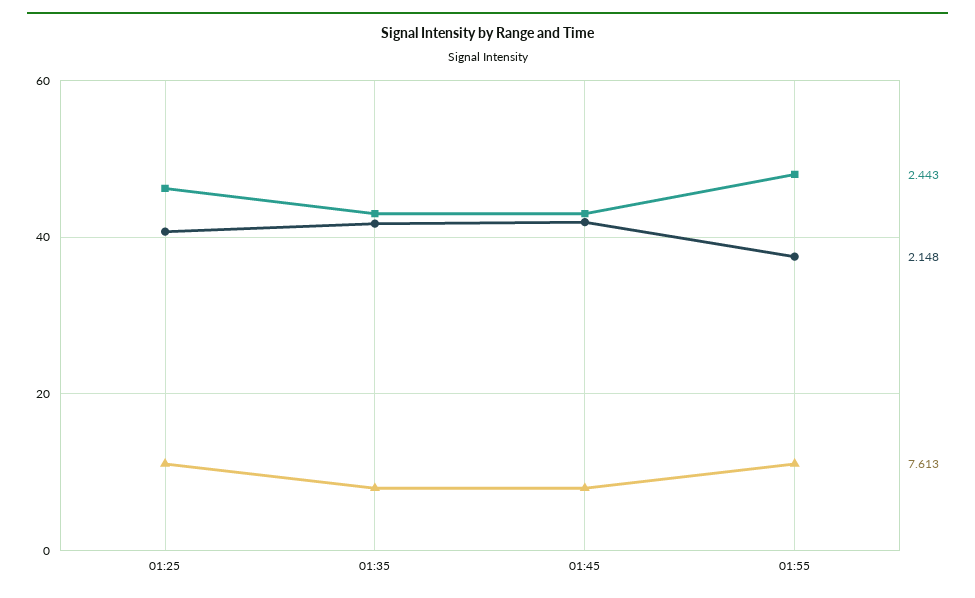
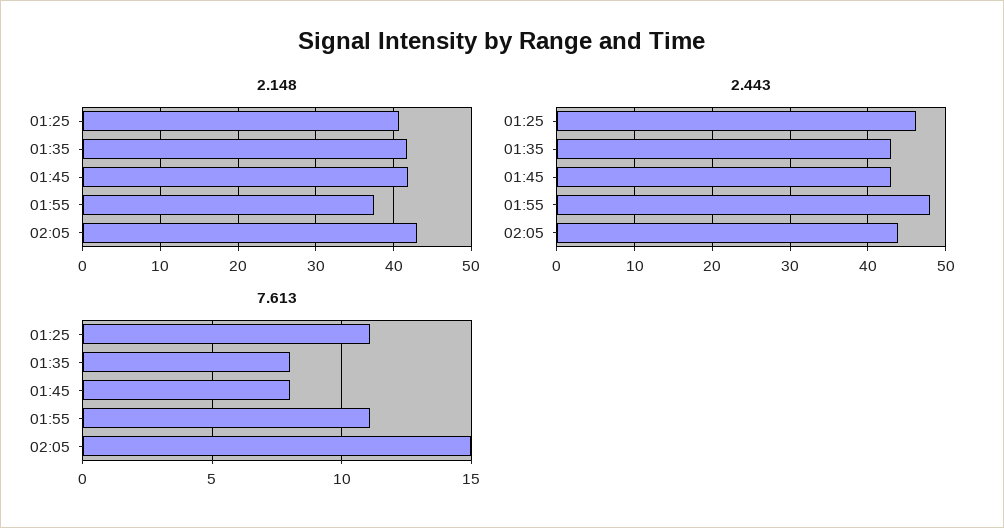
2.148, 02:05: none -> 43
2.443, 02:05: none -> 44
7.613, 02:05: none -> 15

